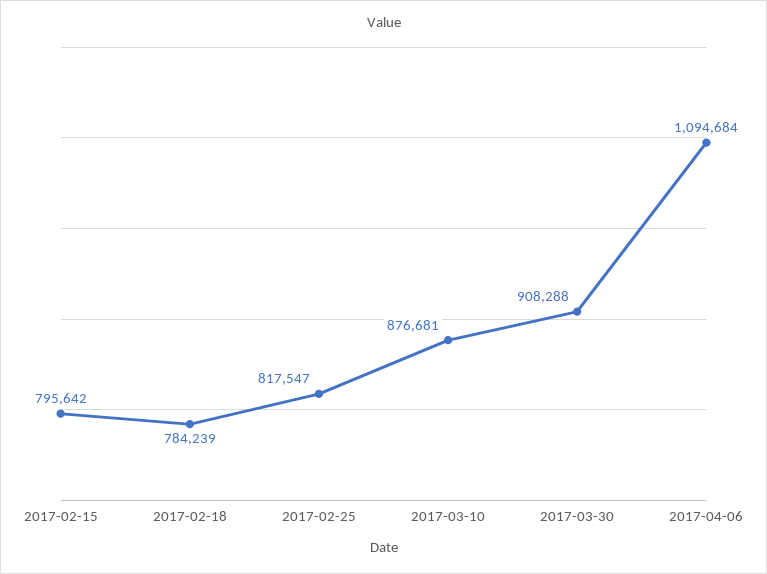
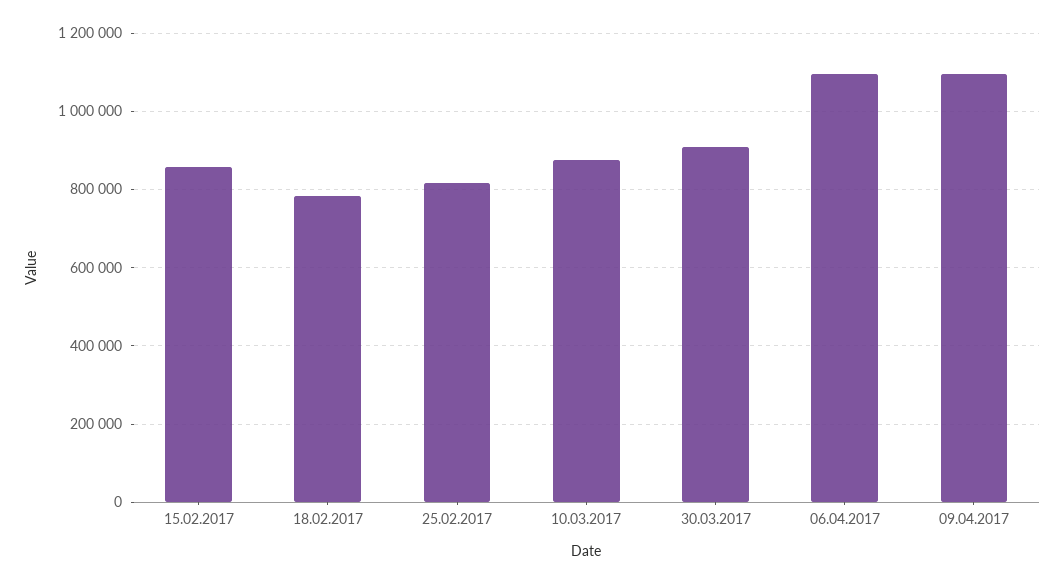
2017-02-15: 795642 -> 860000
09.04.2017: none -> 1100000

